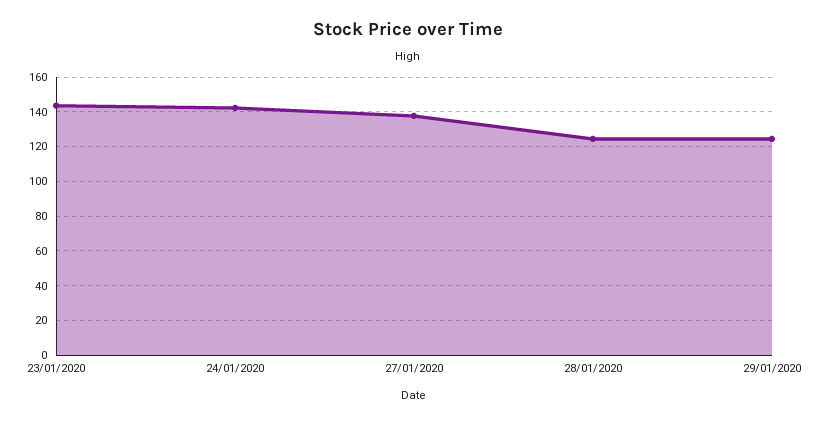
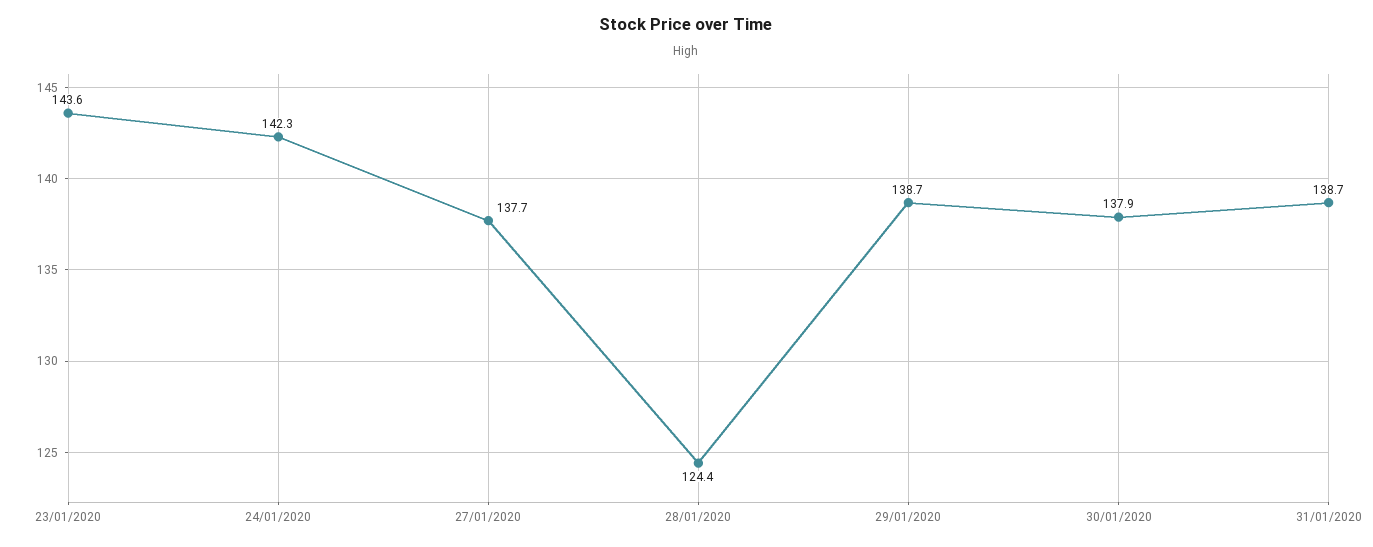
29/01/2020: 125 -> 138.7
30/01/2020: none -> 137.9
31/01/2020: none -> 138.7

